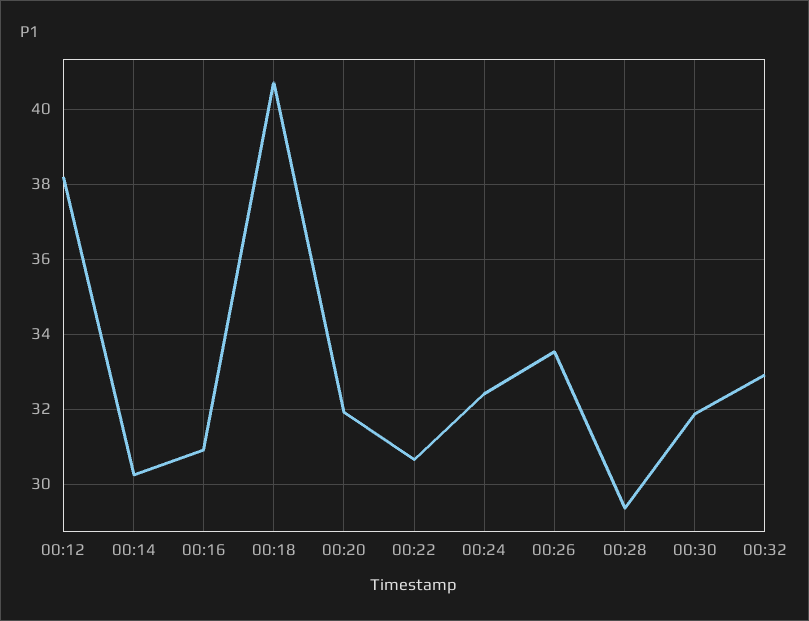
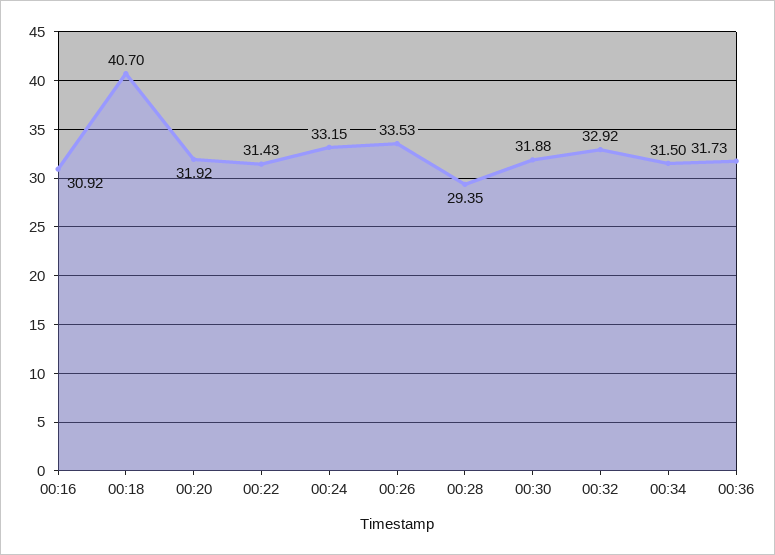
00:12: 38.2 -> none
00:14: 30.2 -> none
00:22: 30.6 -> 31.43
00:24: 32.4 -> 33.15
00:34: none -> 31.5
00:36: none -> 31.73

